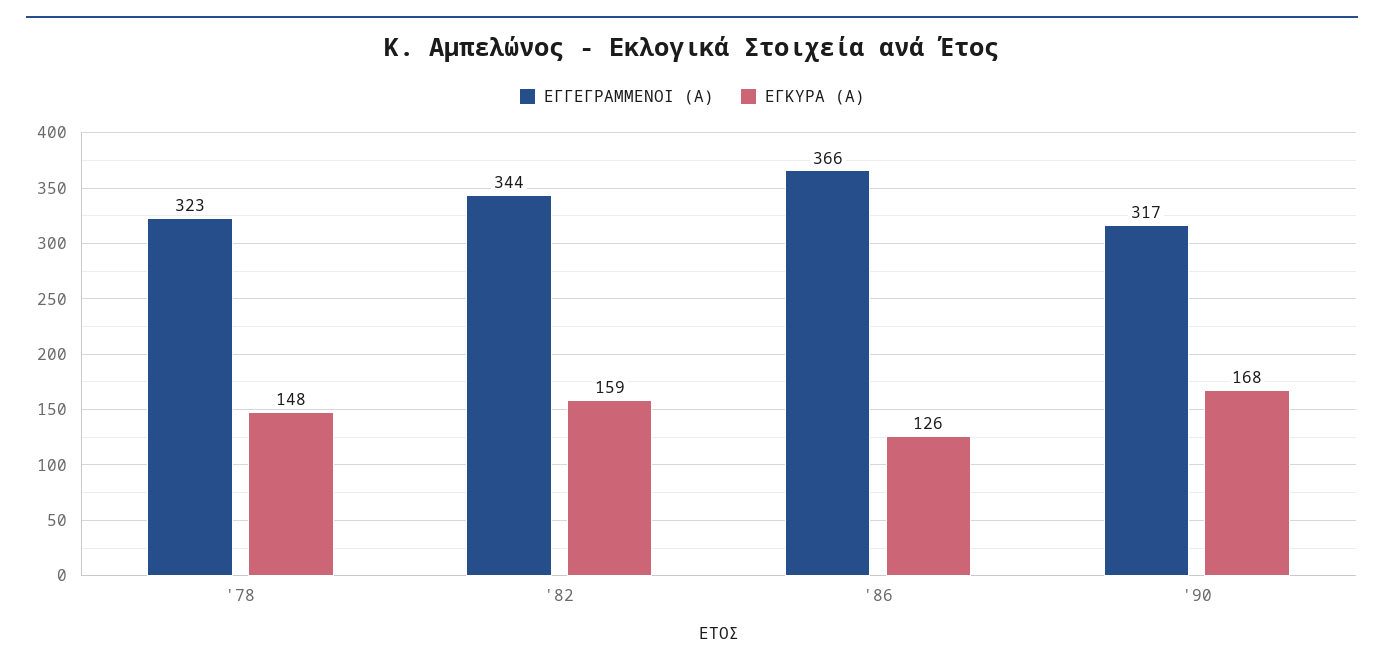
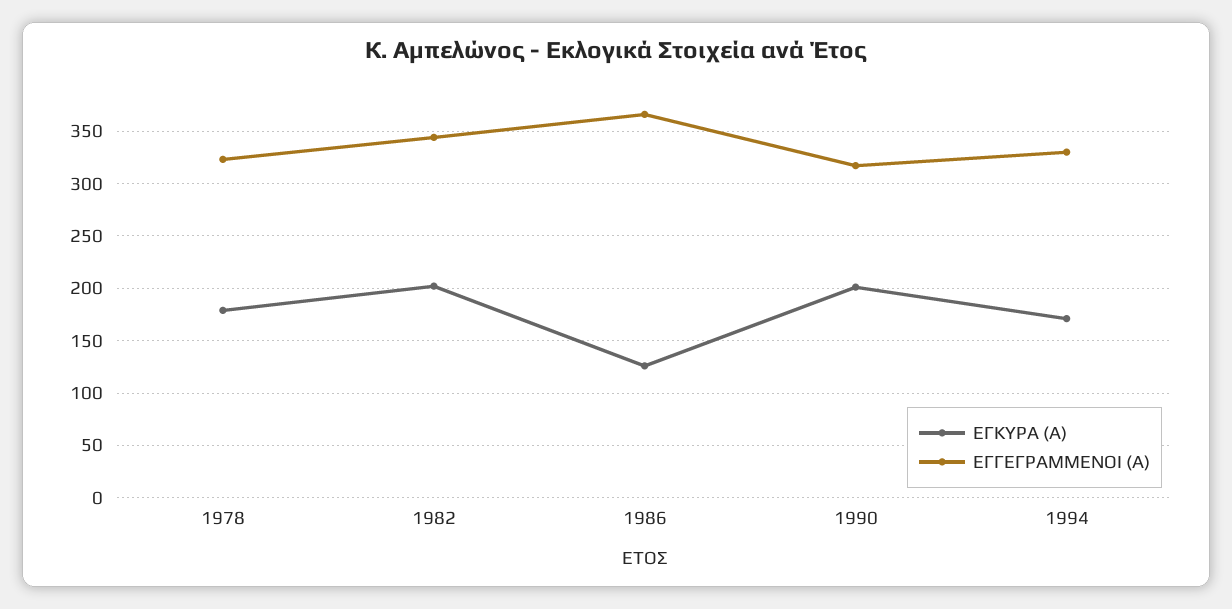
ΕΓΚΥΡΑ (Α), '78: 148 -> 180
ΕΓΚΥΡΑ (Α), '82: 159 -> 200
ΕΓΚΥΡΑ (Α), '90: 168 -> 200
ΕΓΚΥΡΑ (Α), 1994: none -> 170
ΕΓΓΕΓΡΑΜΜΕΝΟΙ (Α), 1994: none -> 330

